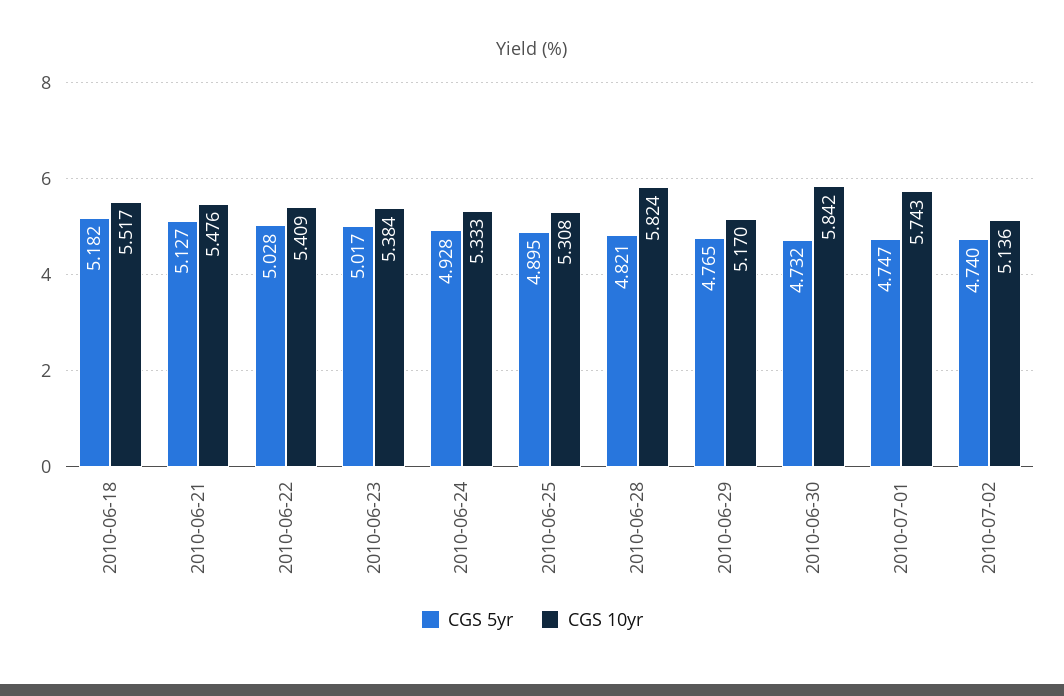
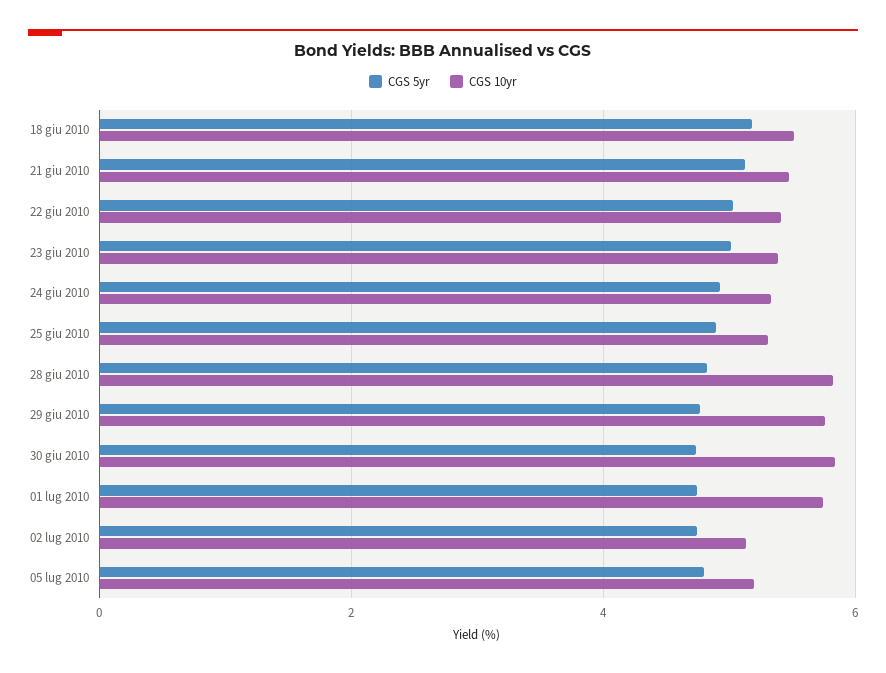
CGS 10yr, 2010-06-29: 5.17 -> 5.8
CGS 5yr, 05 lug 2010: none -> 4.8
CGS 10yr, 05 lug 2010: none -> 5.2

